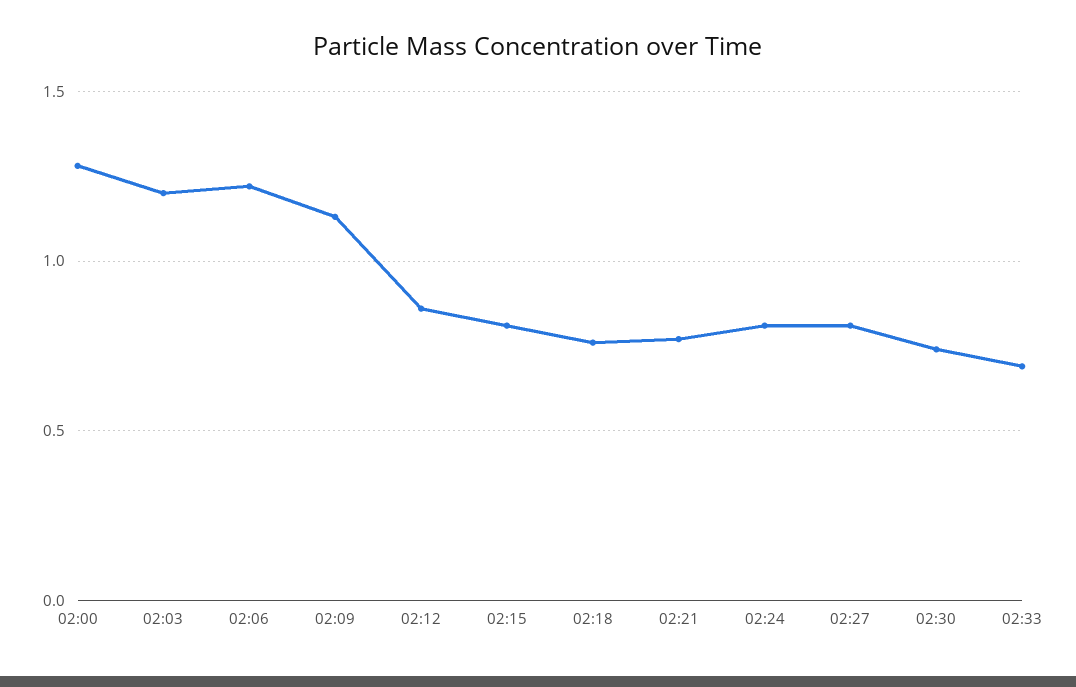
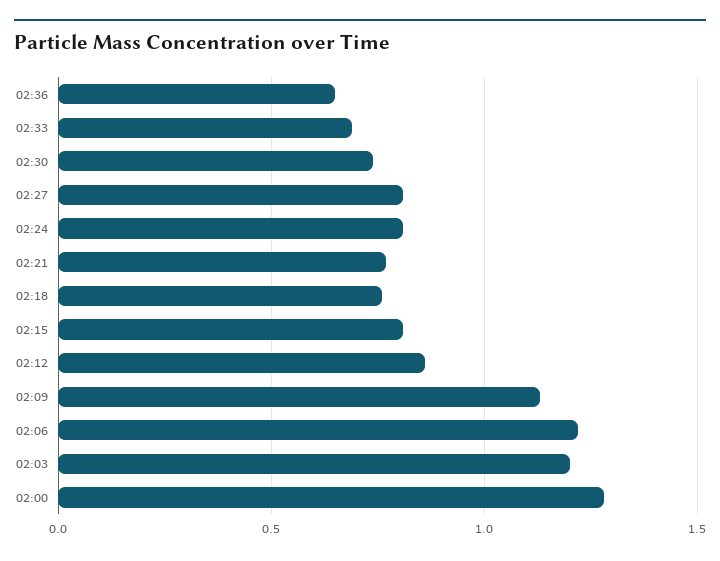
02:36: none -> 0.65

